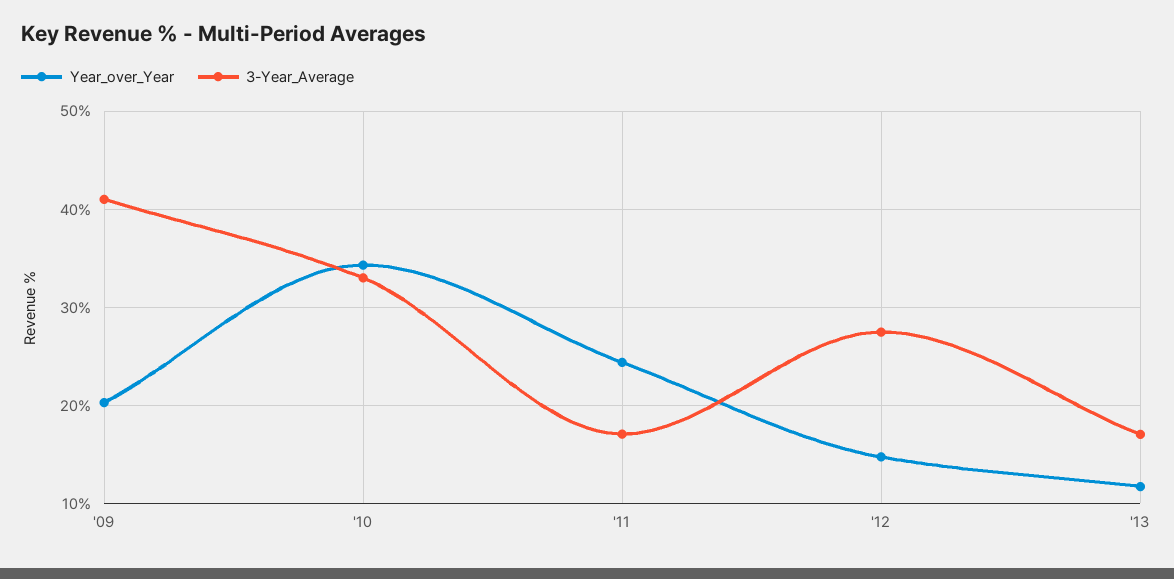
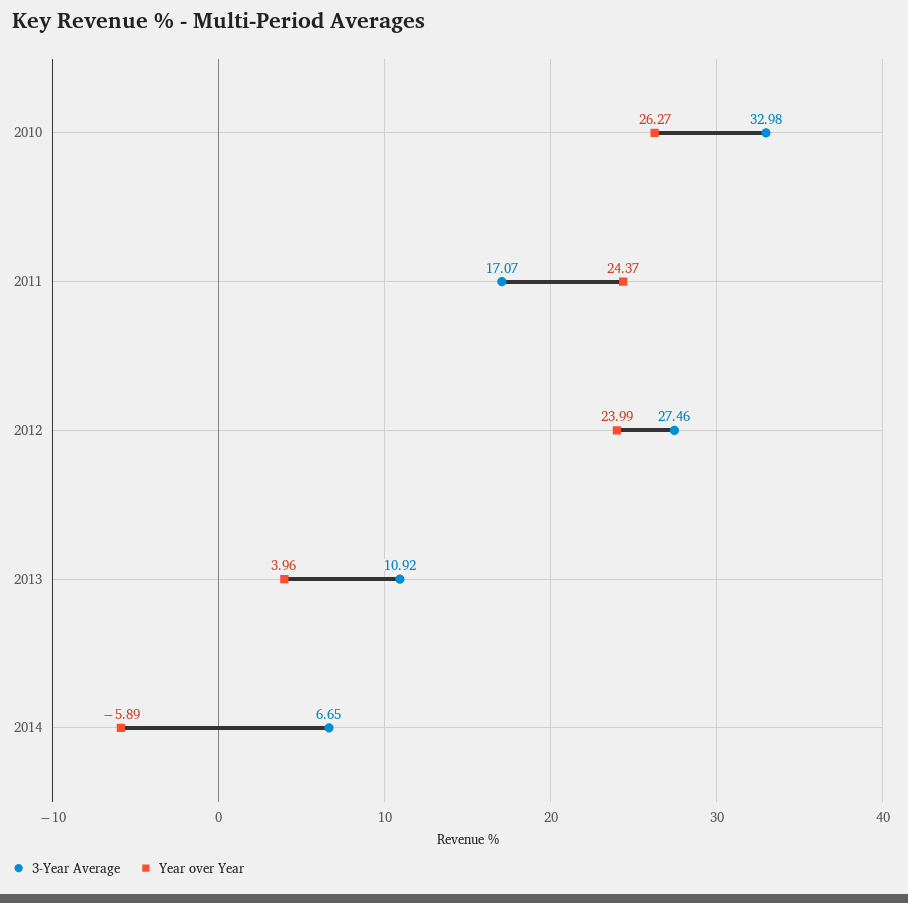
Year_over_Year, '09: 20 -> none
3-Year_Average, '09: 41 -> none
Year_over_Year, '10: 34 -> 26.27
Year_over_Year, '12: 15 -> 23.99
Year_over_Year, '13: 12 -> 3.96
3-Year_Average, '13: 17 -> 10.92
3-Year_Average, 2014: none -> 6.65
Year_over_Year, 2014: none -> -5.89

